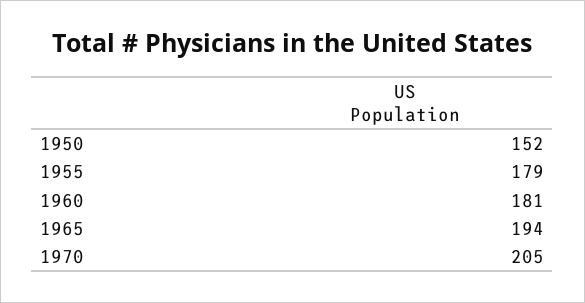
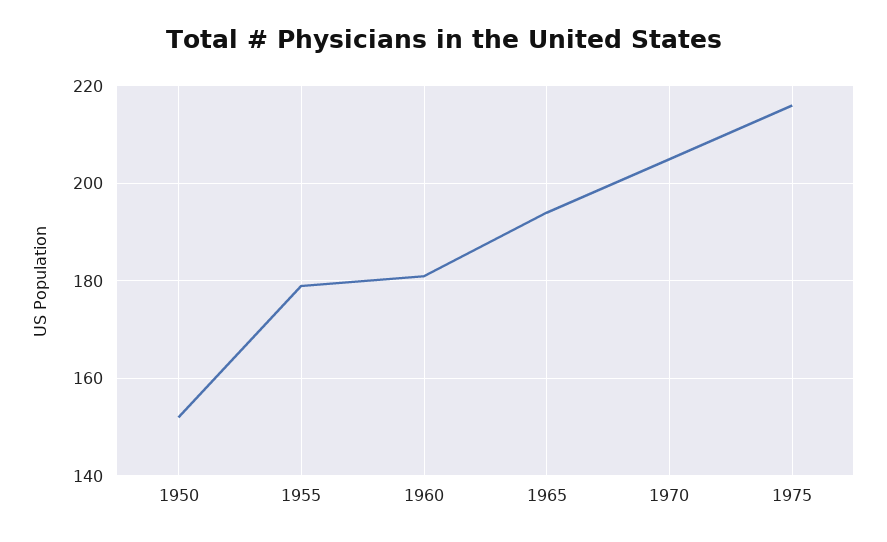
1975: none -> 215

